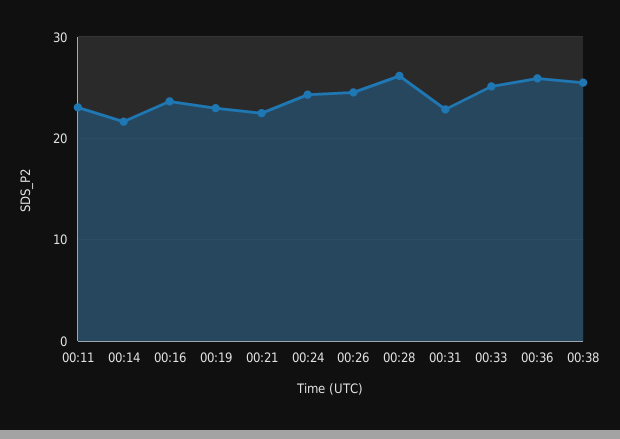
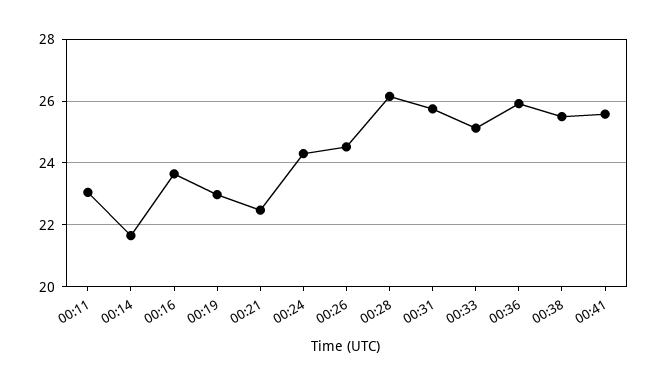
00:31: 23 -> 25.8
00:41: none -> 25.6

